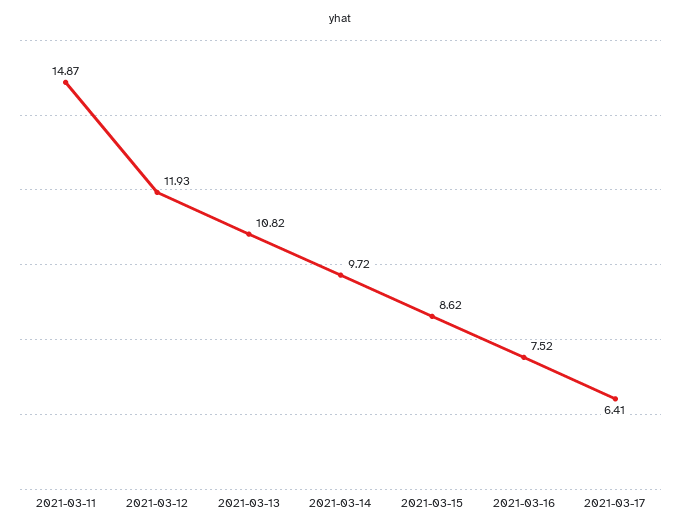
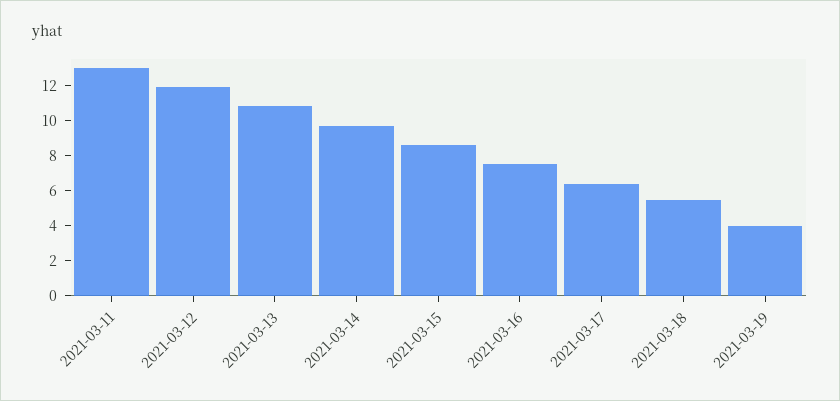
2021-03-11: 14.87 -> 13
2021-03-18: none -> 5.5
2021-03-19: none -> 4

